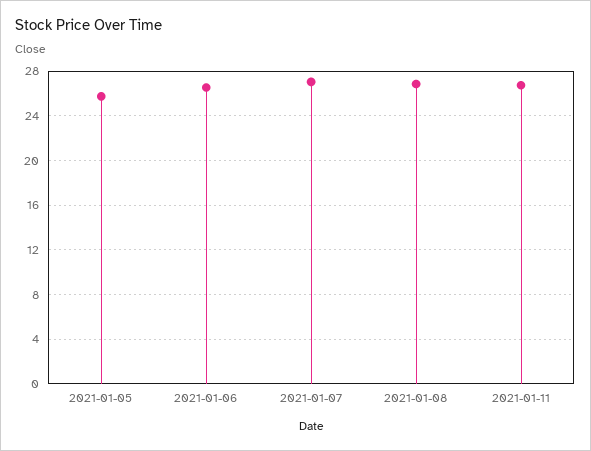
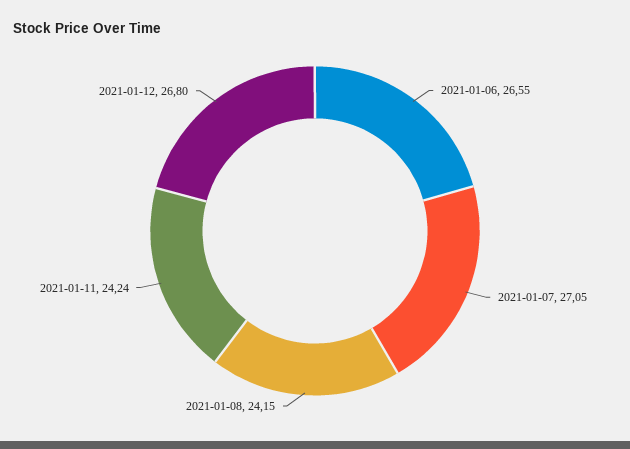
2021-01-05: 26 -> none
2021-01-08: 27 -> 24.15
2021-01-11: 27 -> 24.24
2021-01-12: none -> 26.8

